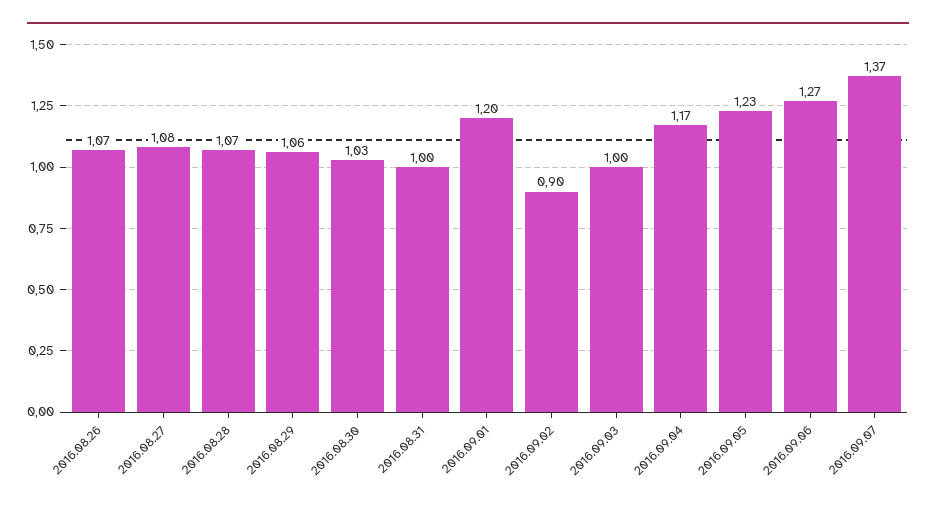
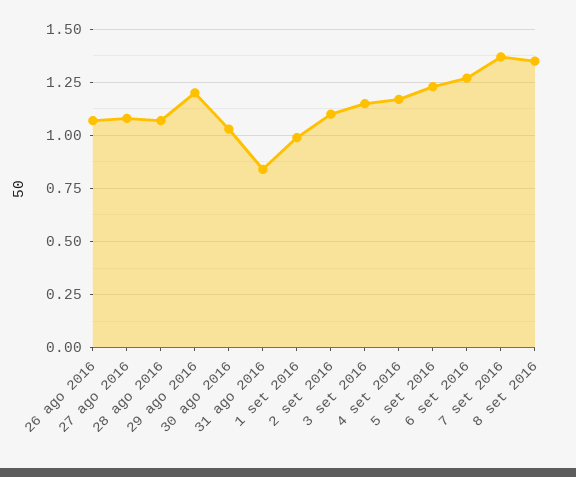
2016.08.29: 1.06 -> 1.2
2016.08.31: 1 -> 0.85
2016.09.01: 1.2 -> 1
2016.09.02: 0.9 -> 1.1
2016.09.03: 1 -> 1.15
8 set 2016: none -> 1.35

